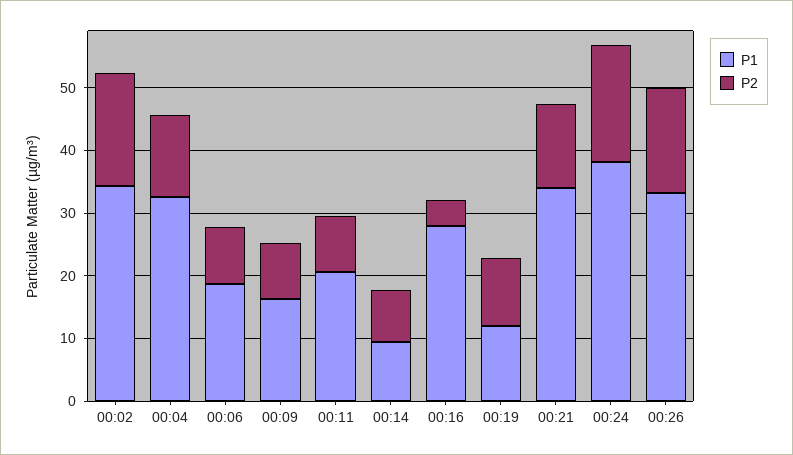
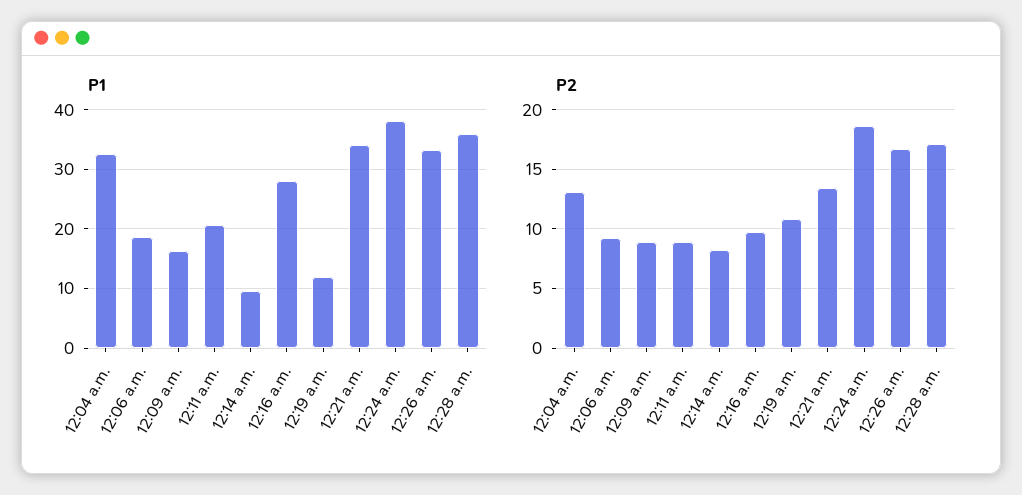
P1, 00:02: 34 -> none
P2, 00:02: 18 -> none
P2, 00:16: 4 -> 10
P1, 12:28 a.m.: none -> 36
P2, 12:28 a.m.: none -> 17

